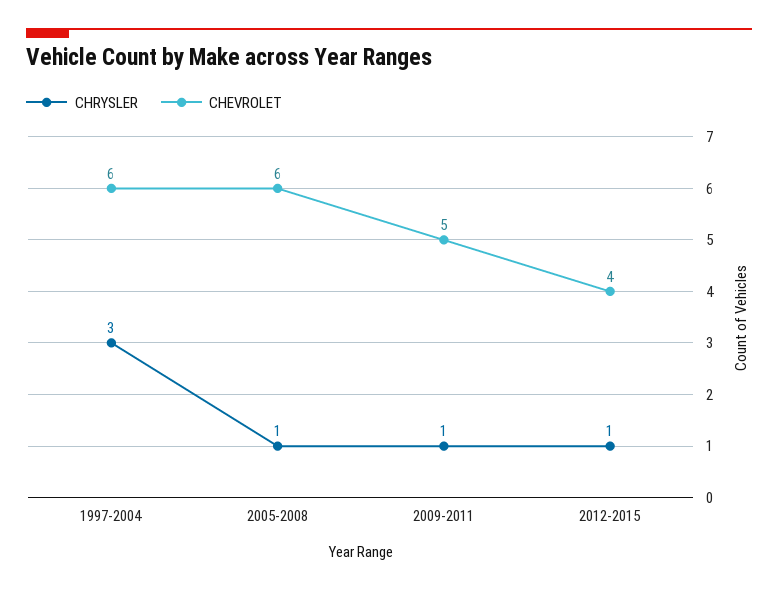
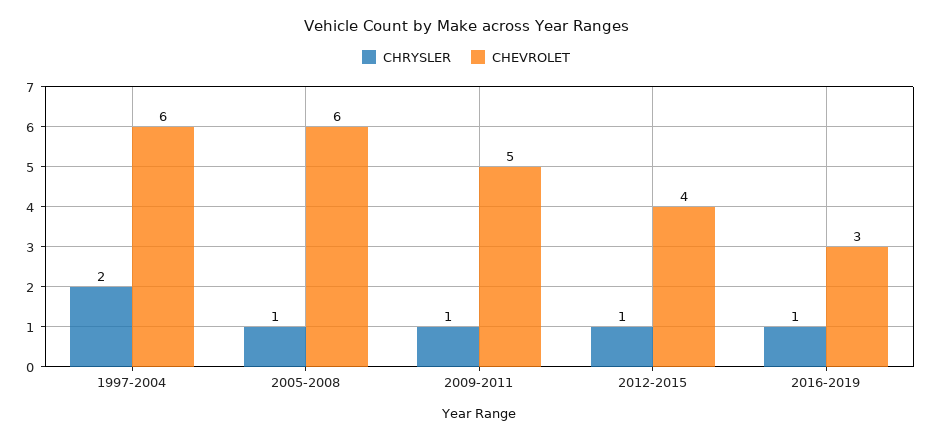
CHRYSLER, 1997-2004: 3 -> 2
CHRYSLER, 2016-2019: none -> 1
CHEVROLET, 2016-2019: none -> 3

